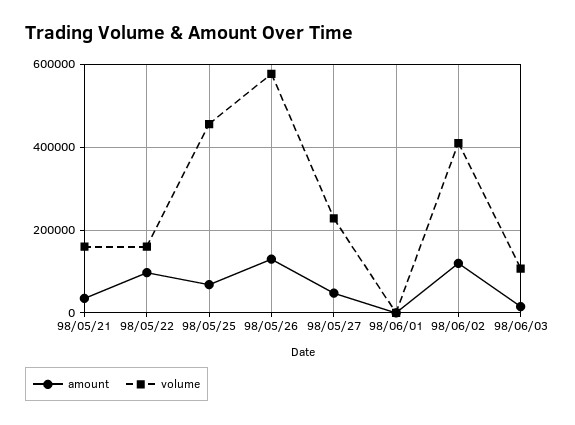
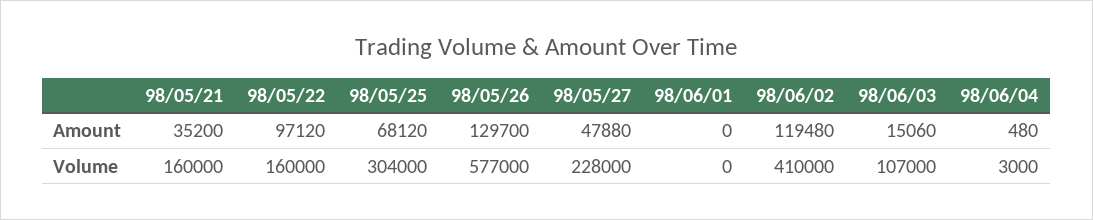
volume, 98/05/25: 460000 -> 304000
amount, 98/06/04: none -> 480
volume, 98/06/04: none -> 3000

